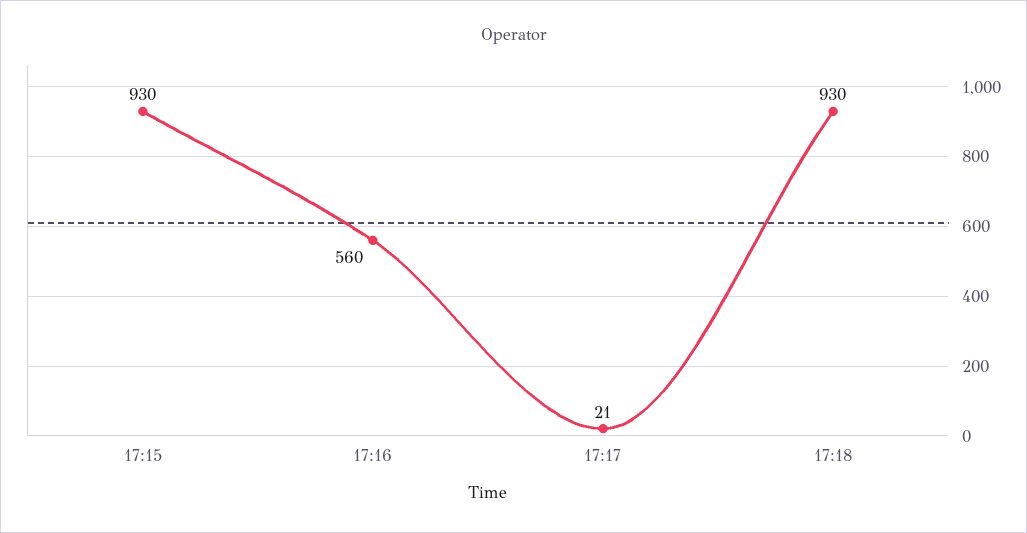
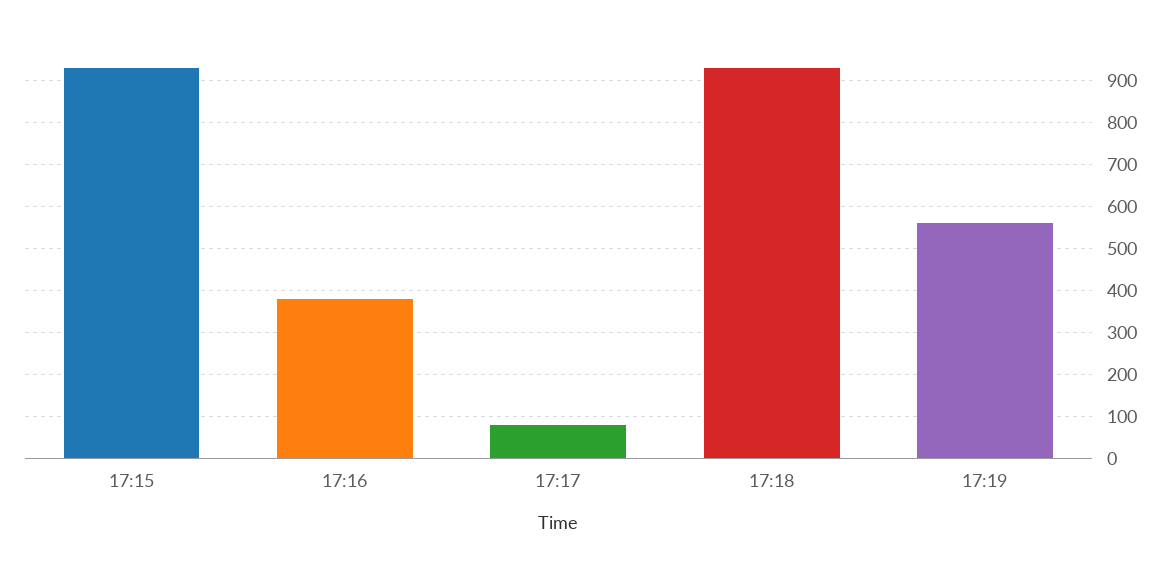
17:16: 560 -> 380
17:17: 21 -> 80
17:19: none -> 560

